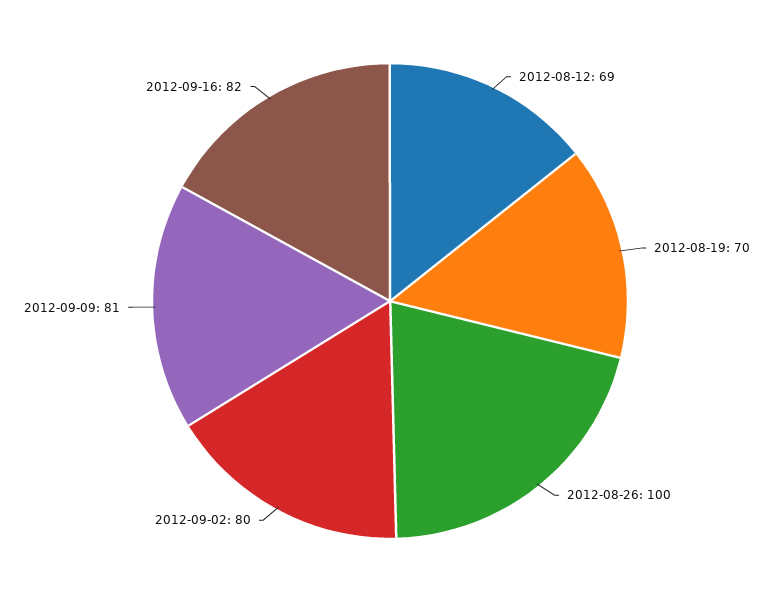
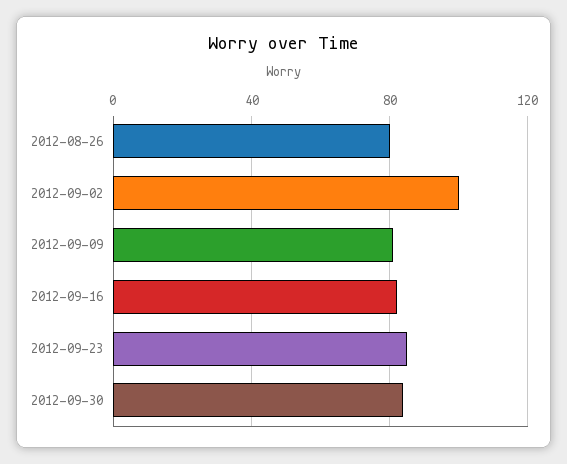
2012-08-12: 69 -> none
2012-08-19: 70 -> none
2012-08-26: 100 -> 80
2012-09-02: 80 -> 100
2012-09-23: none -> 85
2012-09-30: none -> 85

